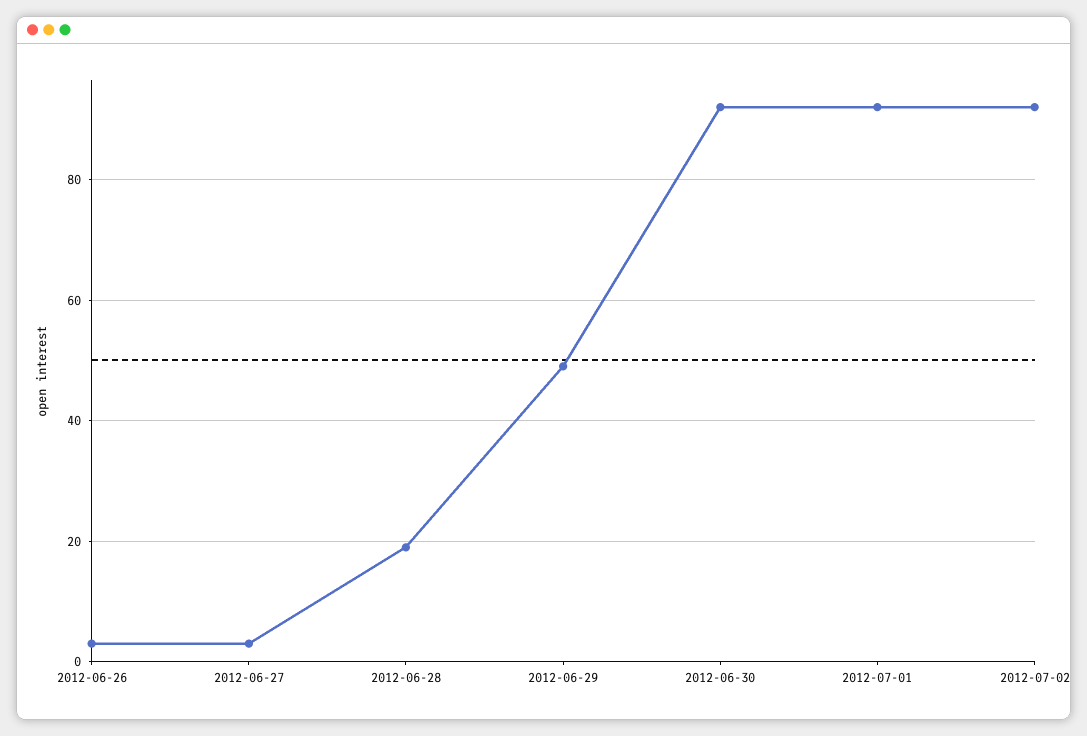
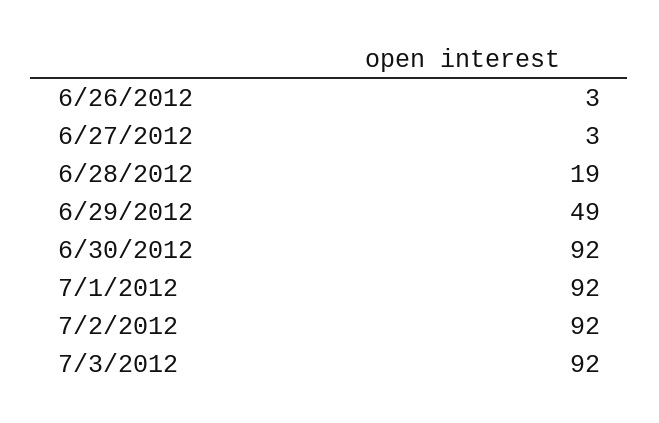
7/3/2012: none -> 92

